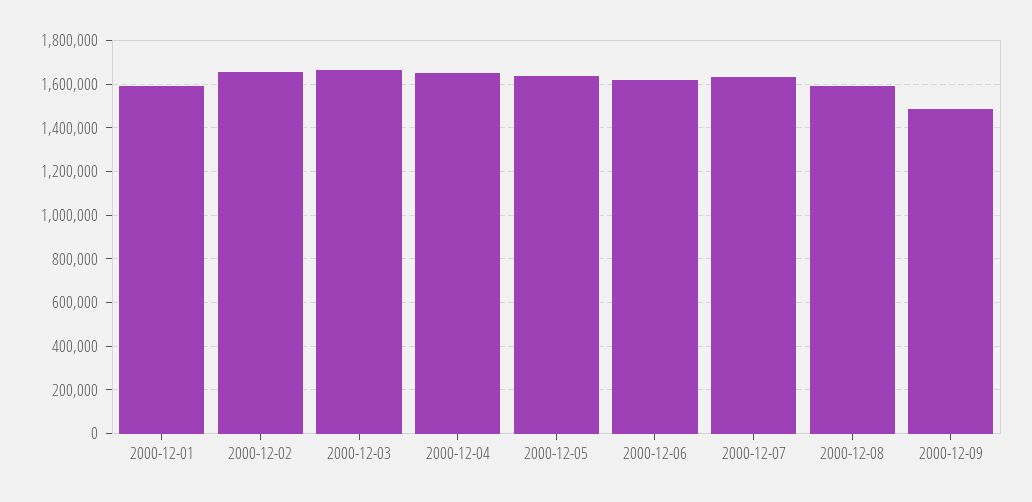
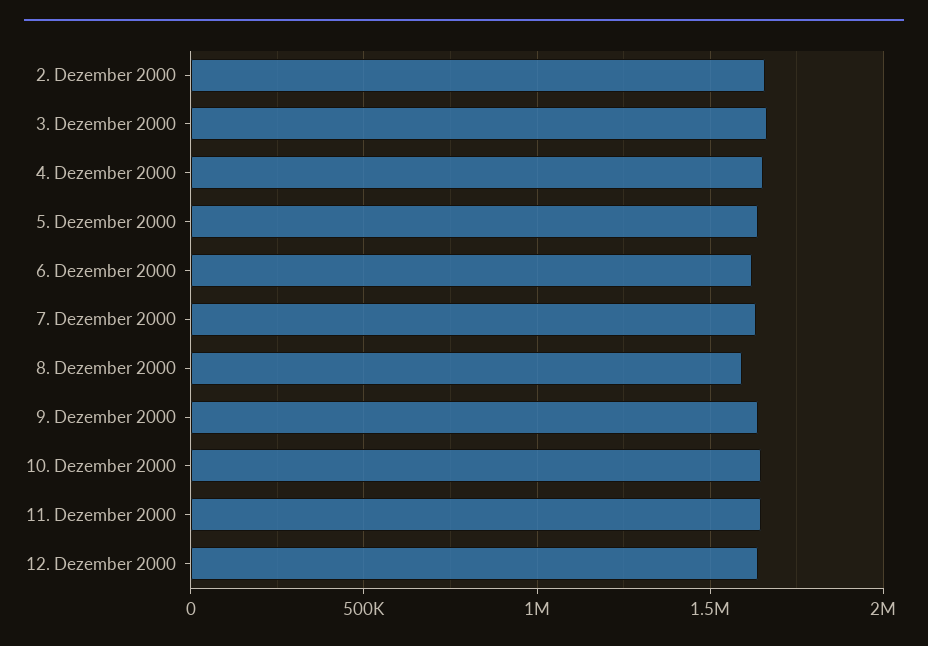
2000-12-01: 1600000 -> none
2000-12-09: 1500000 -> 1650000
10. Dezember 2000: none -> 1650000
11. Dezember 2000: none -> 1650000
12. Dezember 2000: none -> 1650000

